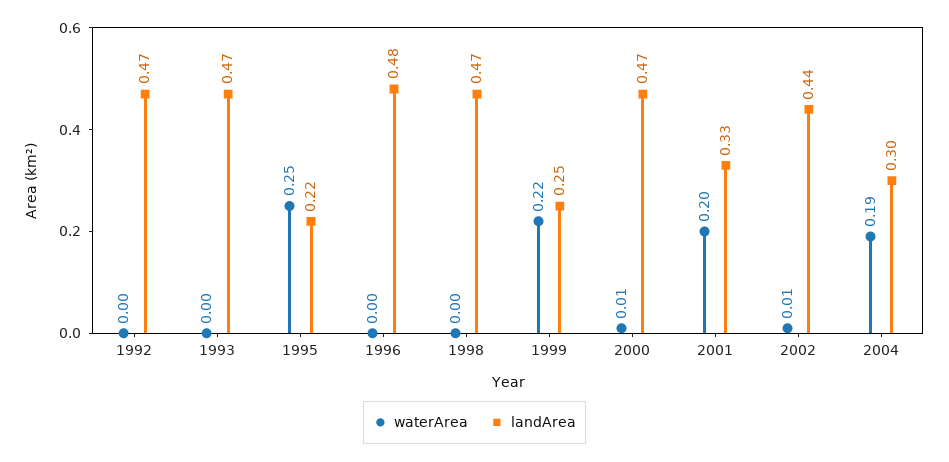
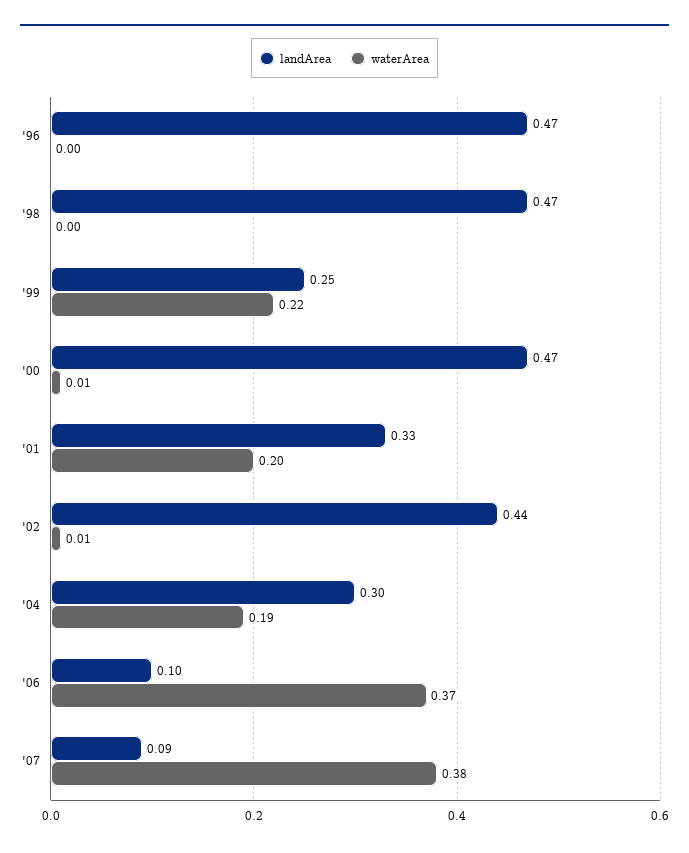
waterArea, 1992: 0 -> none
landArea, 1992: 0.47 -> none
waterArea, 1993: 0 -> none
landArea, 1993: 0.47 -> none
waterArea, 1995: 0.25 -> none
landArea, 1995: 0.22 -> none
landArea, 1996: 0.48 -> 0.47
landArea, '06: none -> 0.1
waterArea, '06: none -> 0.37
landArea, '07: none -> 0.09
waterArea, '07: none -> 0.38

